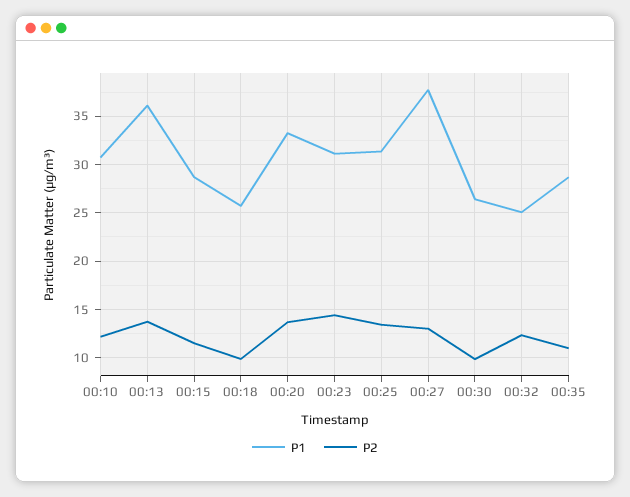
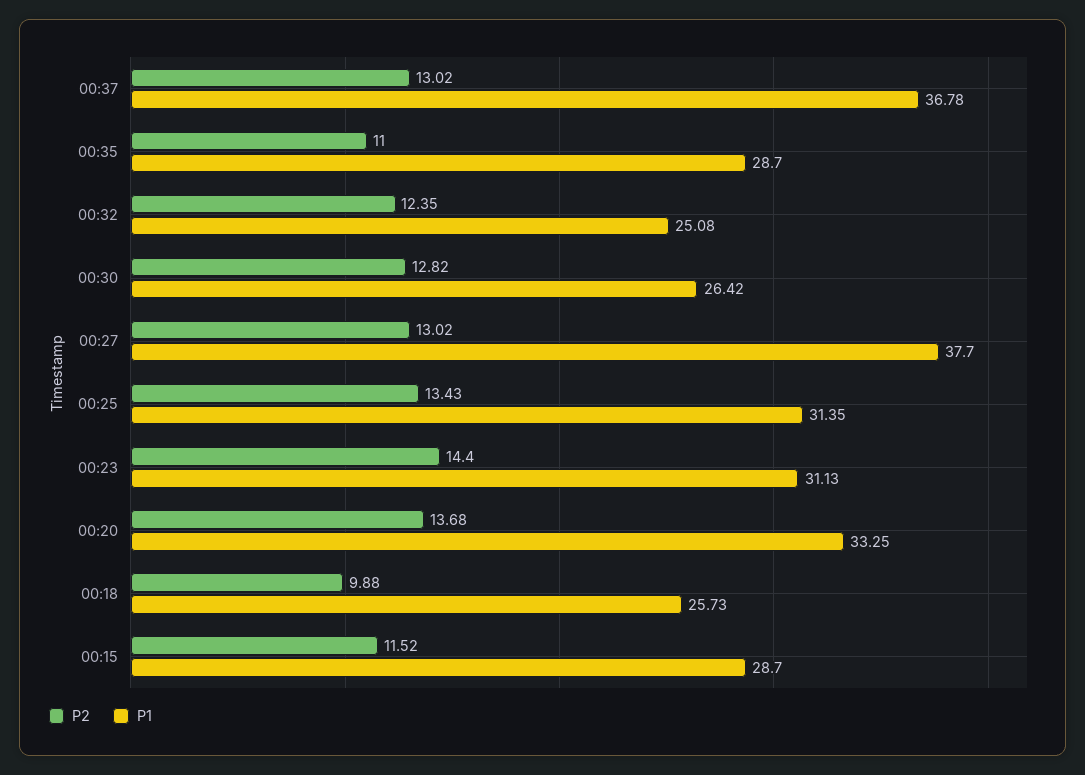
P1, 00:10: 31 -> none
P2, 00:10: 12 -> none
P1, 00:13: 36 -> none
P2, 00:13: 14 -> none
P2, 00:30: 10 -> 12.82
P2, 00:37: none -> 13.02
P1, 00:37: none -> 36.78

